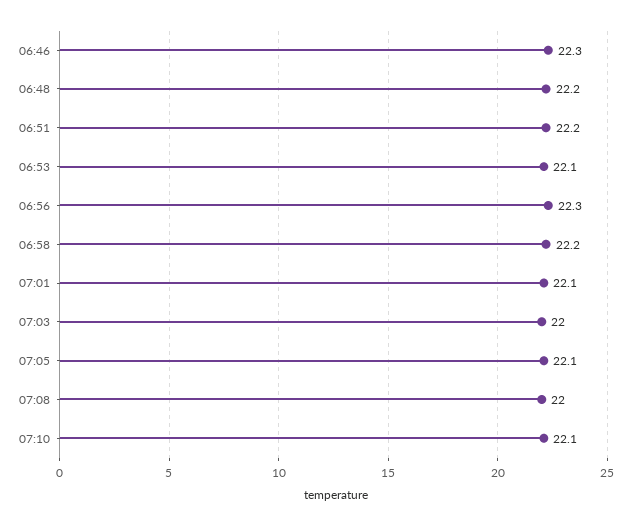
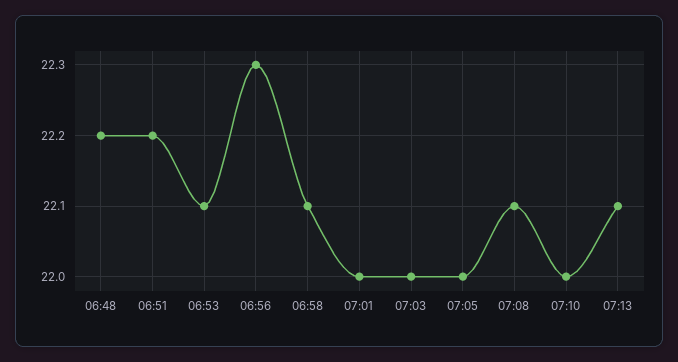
06:46: 22.3 -> none
06:58: 22.2 -> 22.1
07:01: 22.1 -> 22
07:05: 22.1 -> 22
07:08: 22 -> 22.1
07:10: 22.1 -> 22
07:13: none -> 22.1

